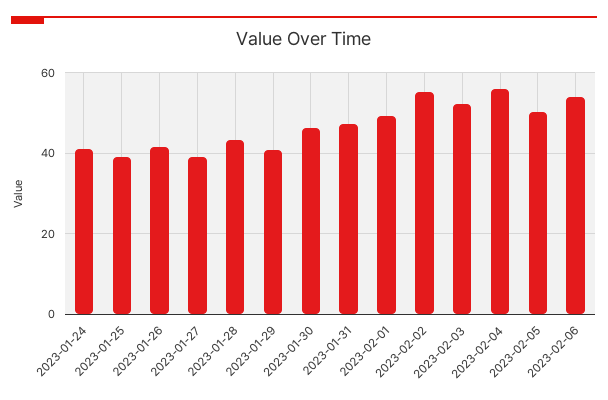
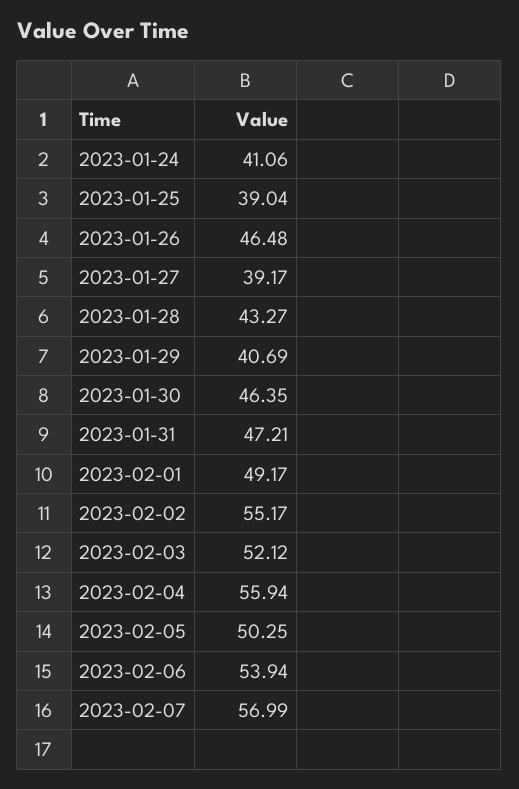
2023-01-26: 42 -> 46.48
2023-02-07: none -> 56.99

